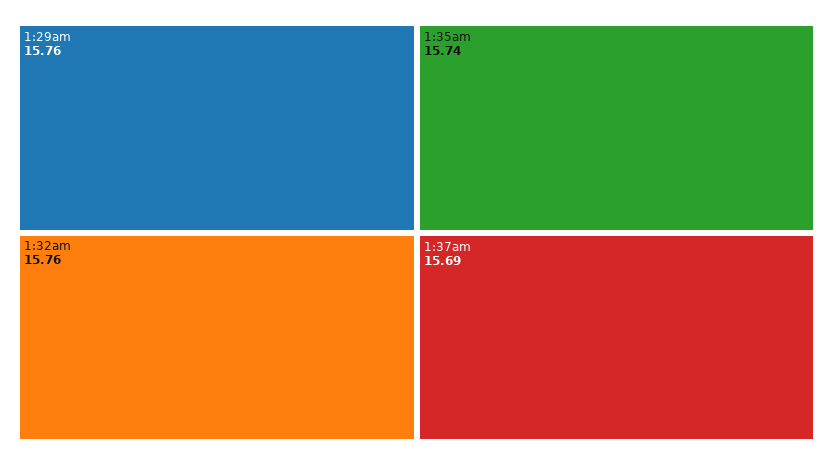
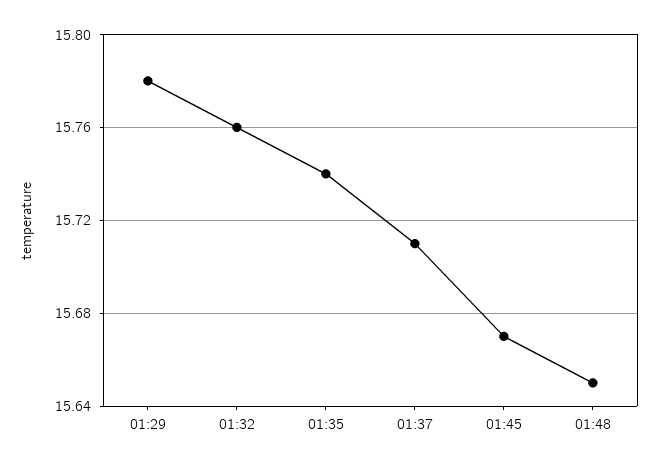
1:29am: 15.76 -> 15.78
1:37am: 15.69 -> 15.71
01:45: none -> 15.67
01:48: none -> 15.65

